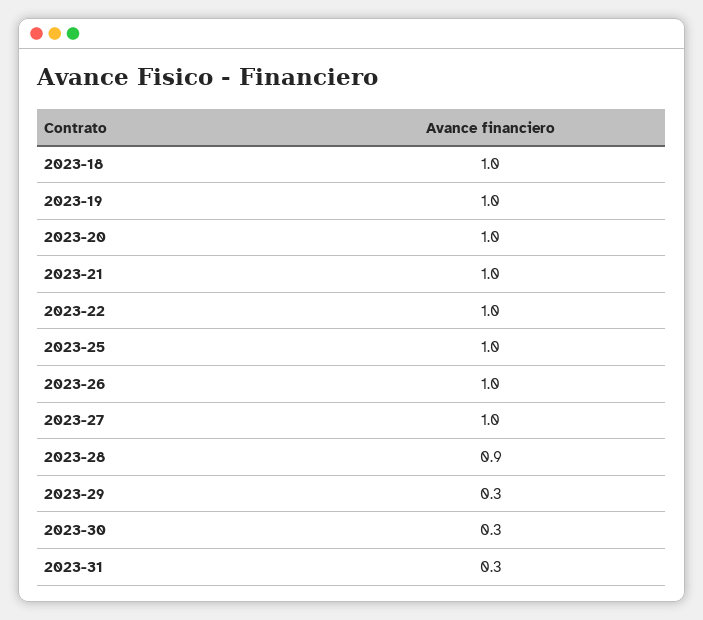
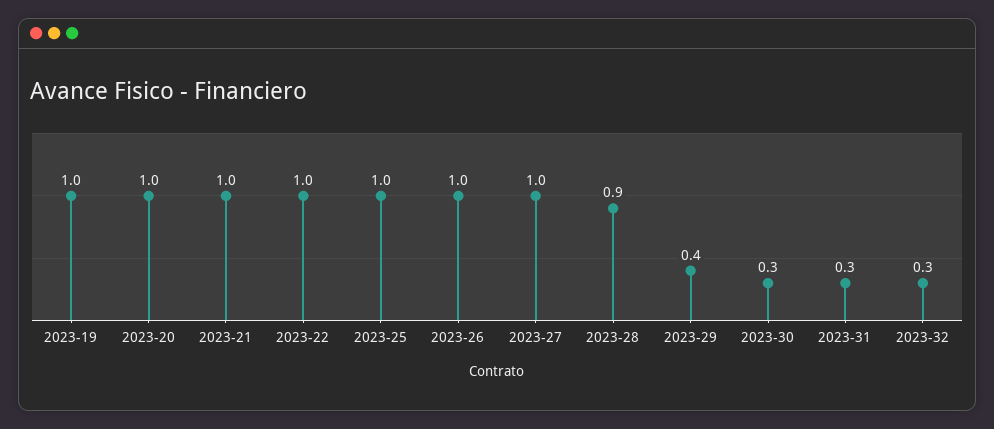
2023-18: 1 -> none
2023-29: 0.3 -> 0.4
2023-32: none -> 0.3

